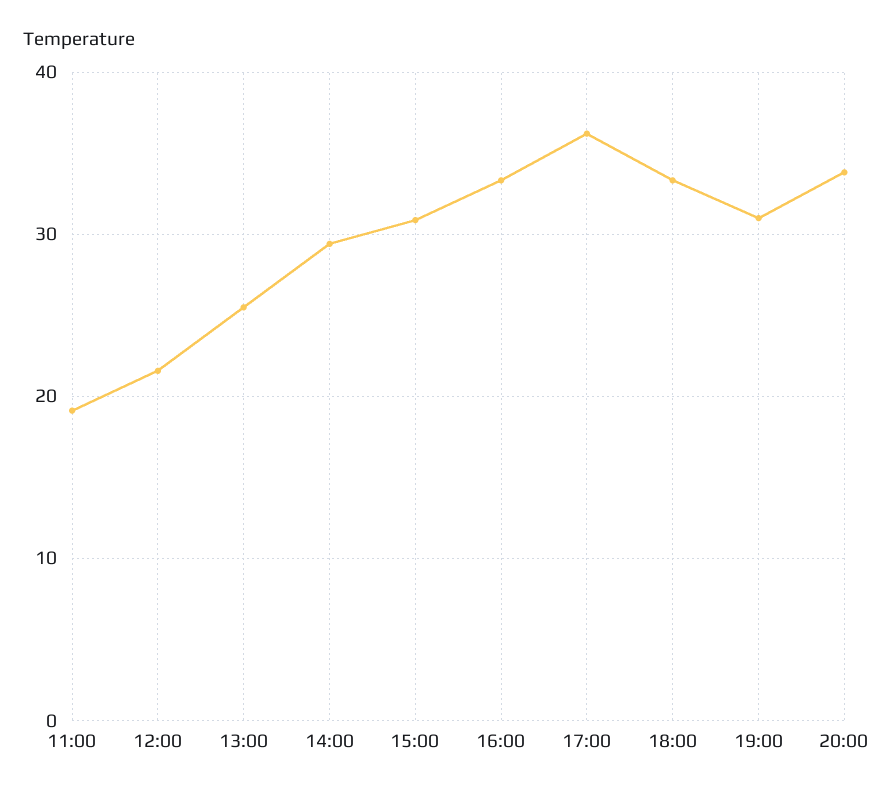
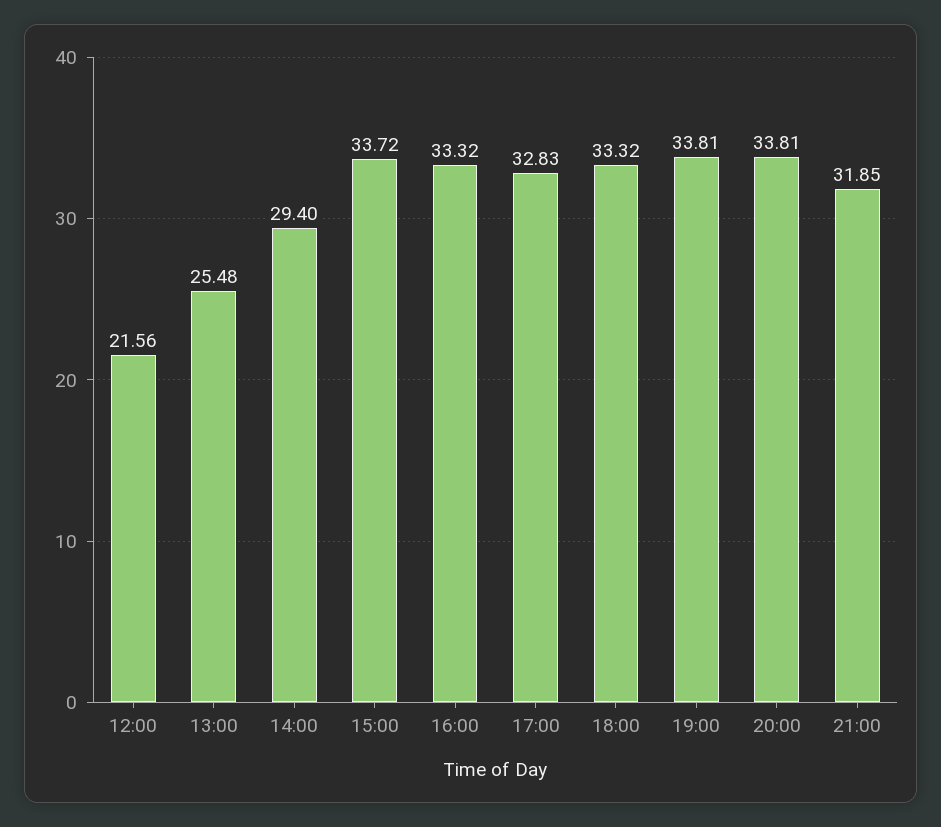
11:00: 19 -> none
15:00: 31 -> 33.72
17:00: 36 -> 32.83
19:00: 31 -> 33.81
21:00: none -> 31.85

